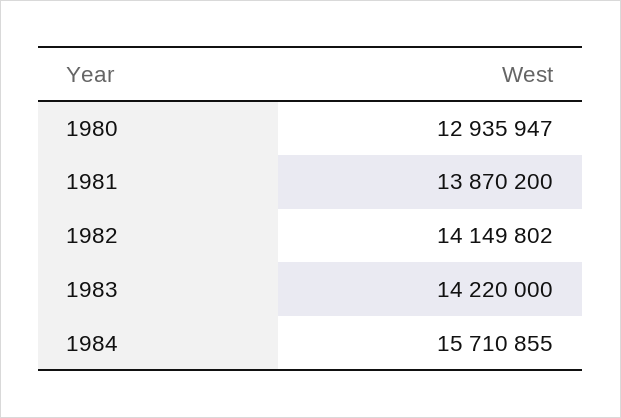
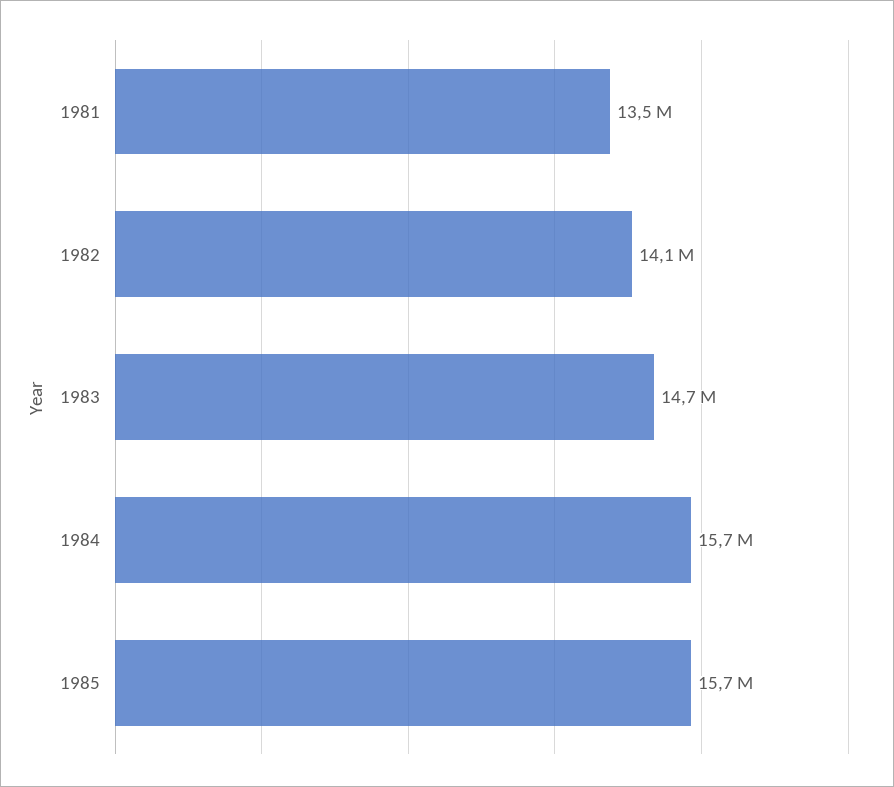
1980: 12935947 -> none
1981: 13870200 -> 13500000
1983: 14220000 -> 14700000
1985: none -> 15700000

